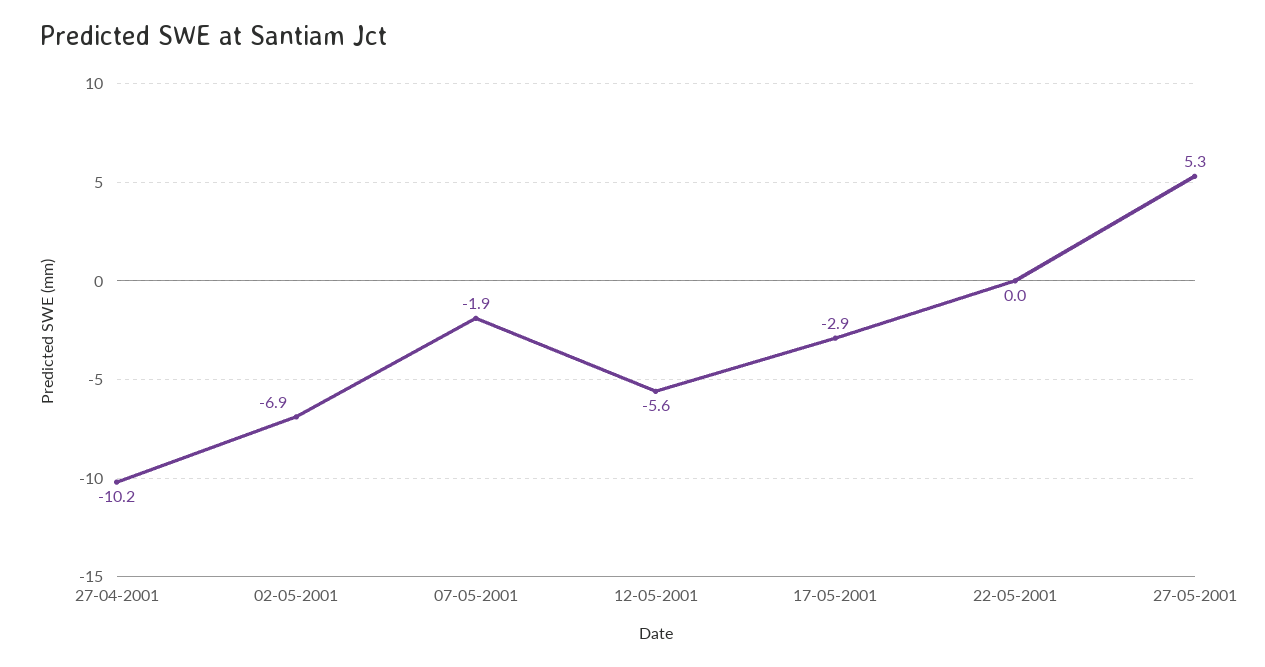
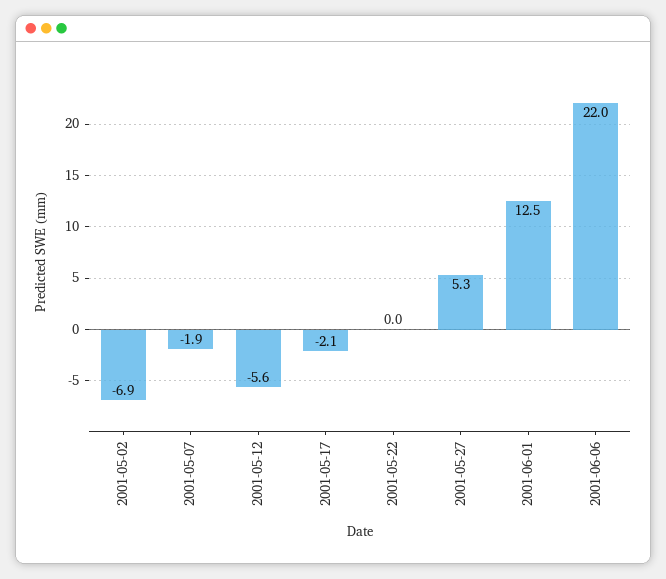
27-04-2001: -10.2 -> none
17-05-2001: -2.9 -> -2.1
2001-06-01: none -> 12.5
2001-06-06: none -> 22

